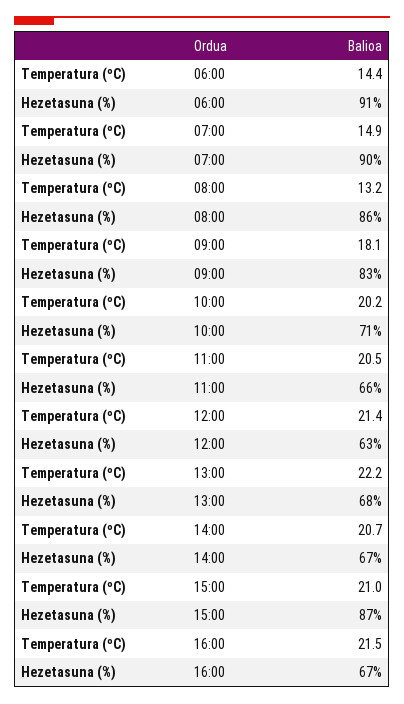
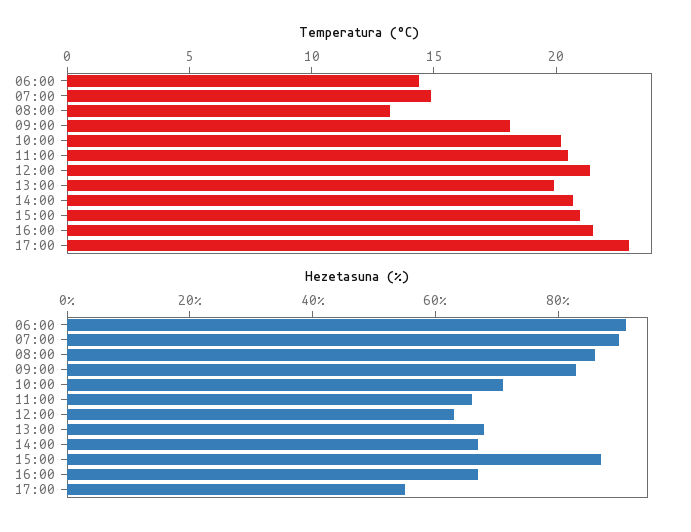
Temperatura (ºC), 13:00: 22.2 -> 20
Temperatura (ºC), 17:00: none -> 23
Hezetasuna (%), 17:00: none -> 55

